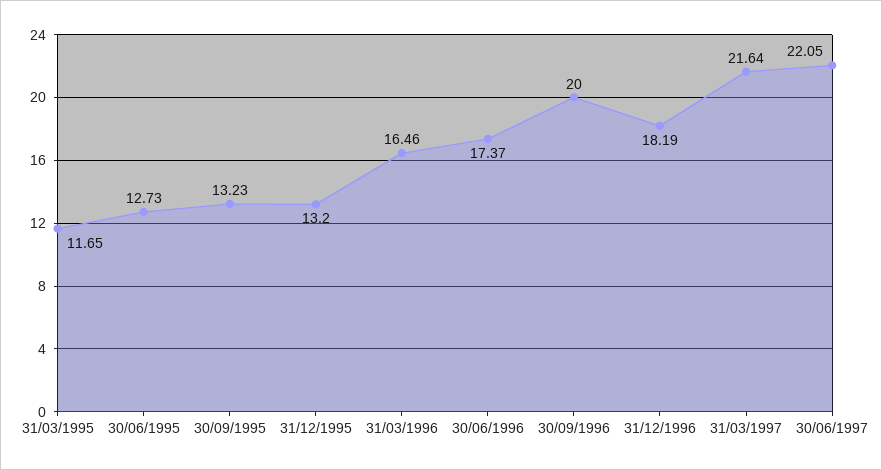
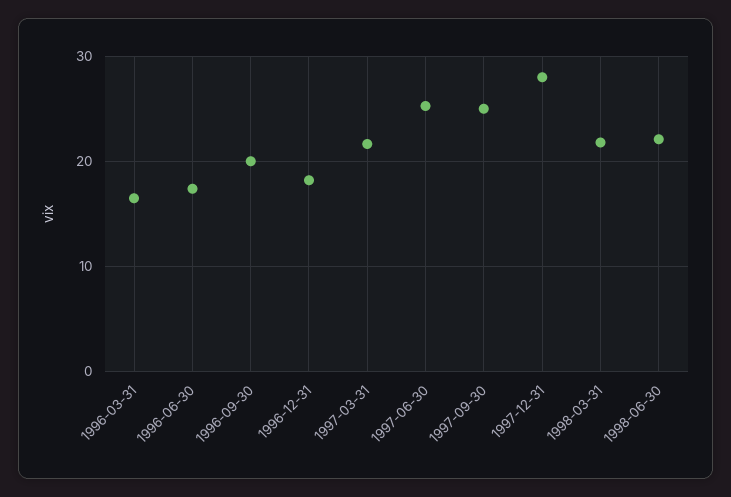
31/03/1995: 11.65 -> none
30/06/1995: 12.73 -> none
30/09/1995: 13.23 -> none
31/12/1995: 13.2 -> none
30/06/1997: 22.05 -> 25
1997-09-30: none -> 25
1997-12-31: none -> 28
1998-03-31: none -> 22
1998-06-30: none -> 22

